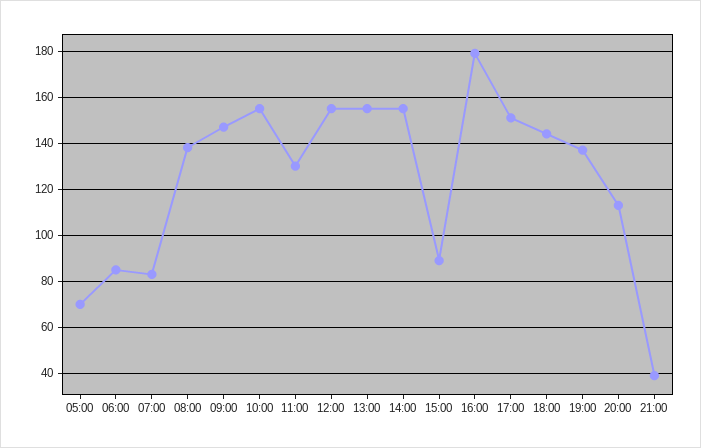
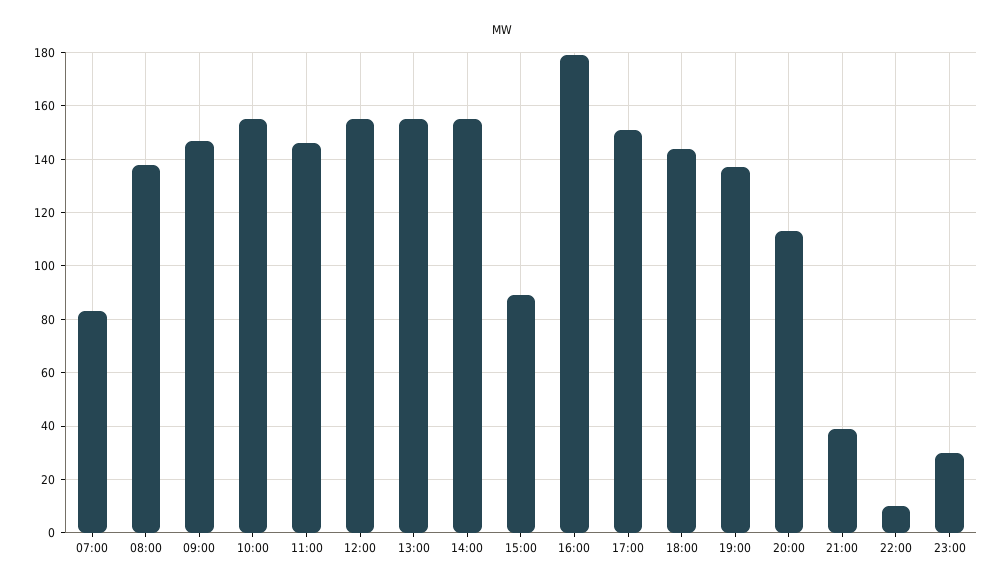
05:00: 70 -> none
06:00: 85 -> none
11:00: 130 -> 145
22:00: none -> 10
23:00: none -> 30

